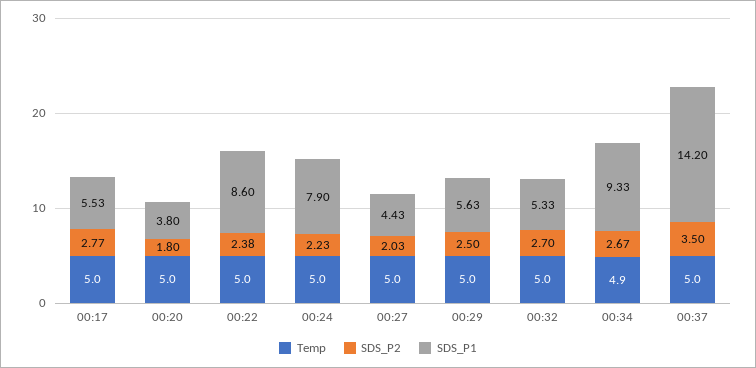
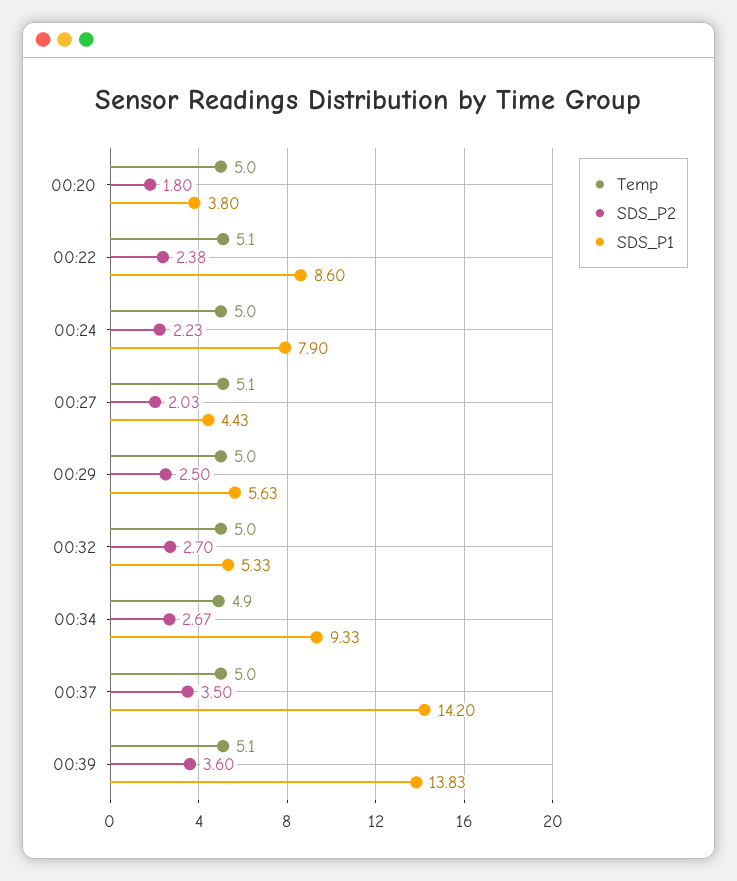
Temp, 00:17: 5 -> none
SDS_P2, 00:17: 2.77 -> none
SDS_P1, 00:17: 5.53 -> none
Temp, 00:22: 5 -> 5.1
Temp, 00:27: 5 -> 5.1
Temp, 00:39: none -> 5.1
SDS_P2, 00:39: none -> 3.6
SDS_P1, 00:39: none -> 13.83

